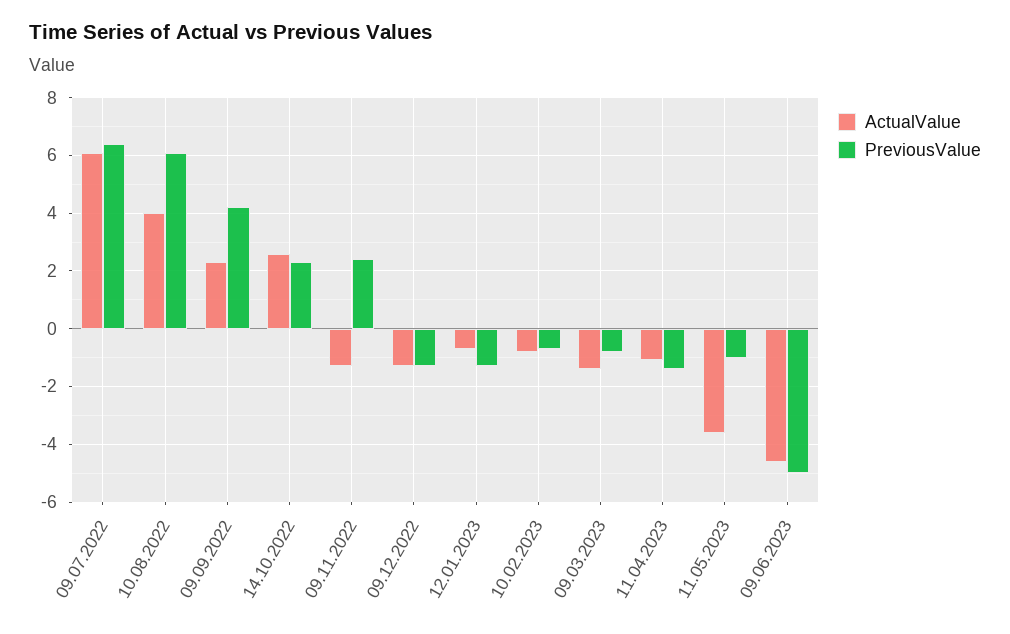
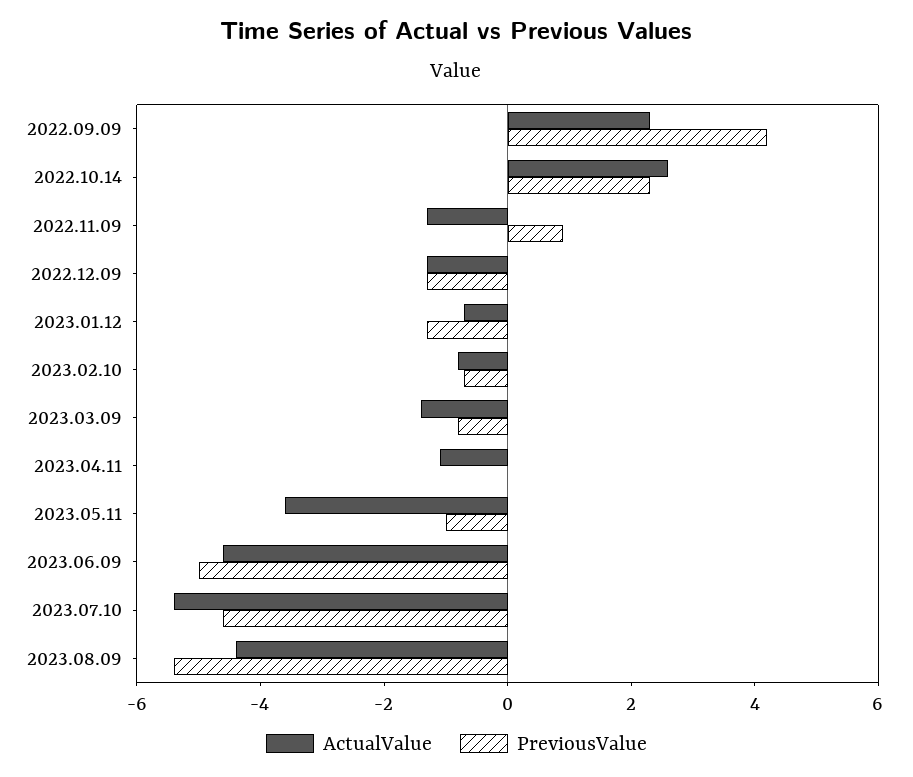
ActualValue, 09.07.2022: 6 -> none
PreviousValue, 09.07.2022: 6.5 -> none
ActualValue, 10.08.2022: 4 -> none
PreviousValue, 10.08.2022: 6 -> none
PreviousValue, 09.11.2022: 2.5 -> 1
PreviousValue, 11.04.2023: -1.5 -> 0
ActualValue, 2023.07.10: none -> -5.5
PreviousValue, 2023.07.10: none -> -4.5
ActualValue, 2023.08.09: none -> -4.5
PreviousValue, 2023.08.09: none -> -5.5

